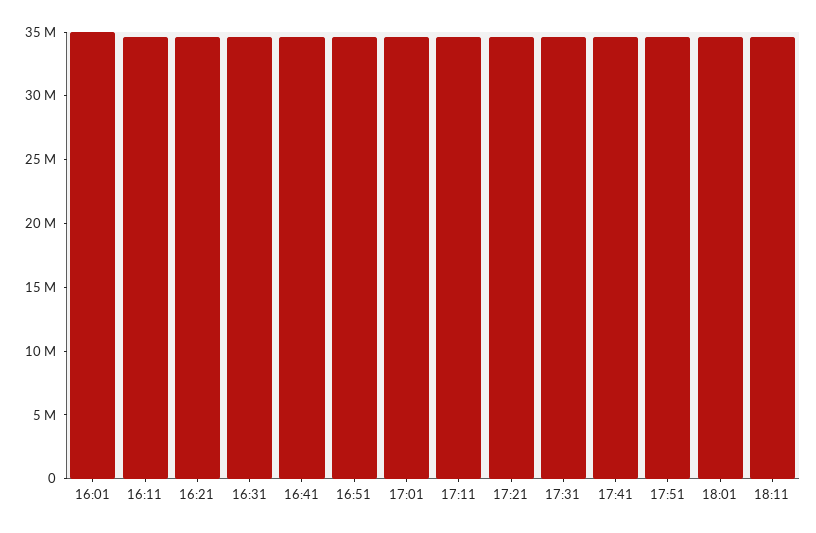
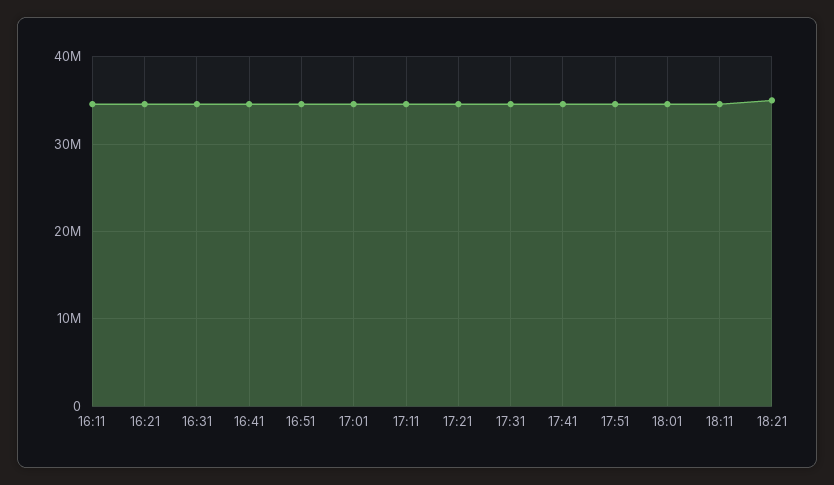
16:01: 35000000 -> none
18:21: none -> 35000000

